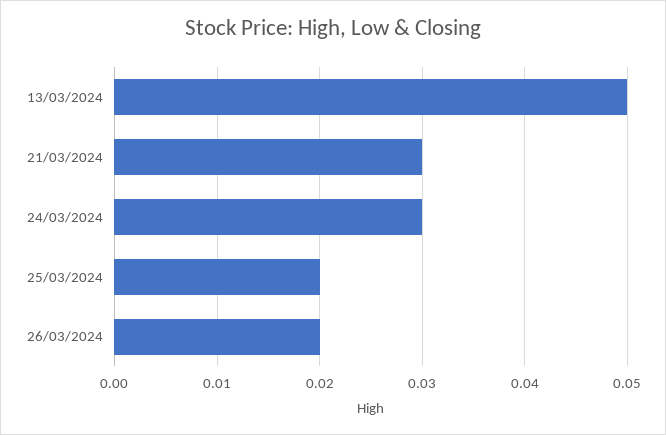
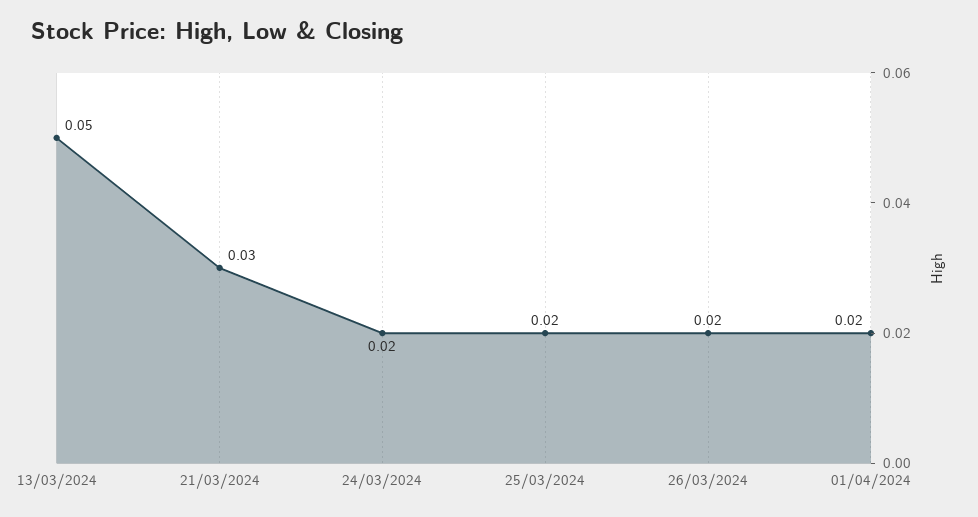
24/03/2024: 0.03 -> 0.02
01/04/2024: none -> 0.02

